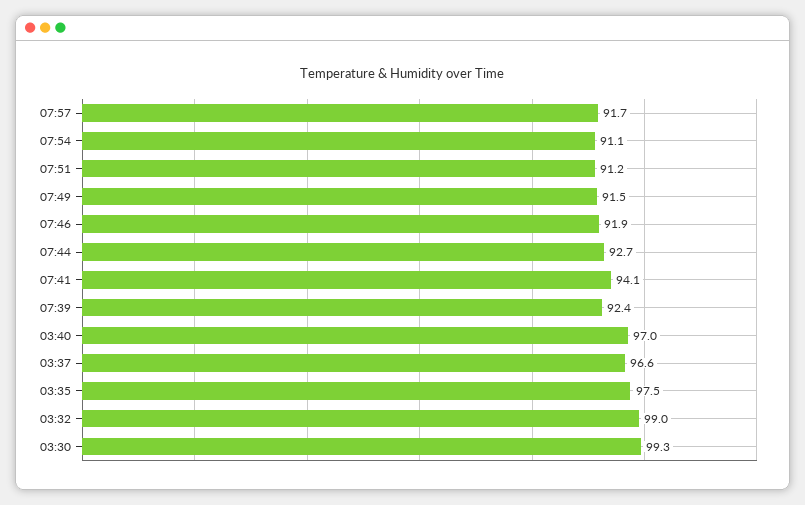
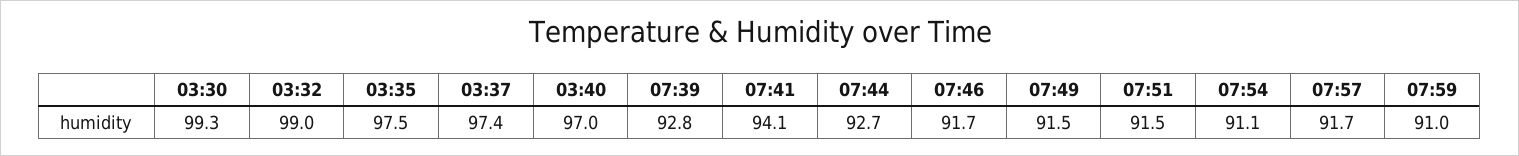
07:51: 91.2 -> 91.5
07:46: 91.9 -> 91.7
07:39: 92.4 -> 92.8
03:37: 96.6 -> 97.4
07:59: none -> 91

